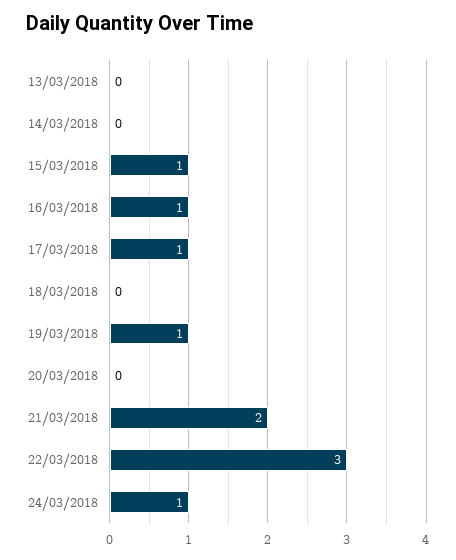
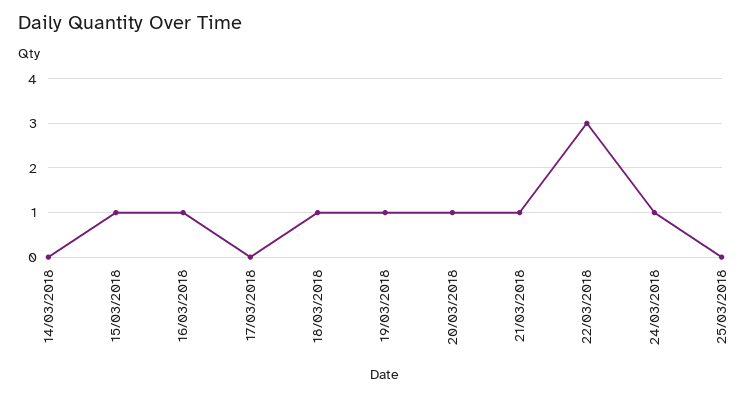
13/03/2018: 0 -> none
17/03/2018: 1 -> 0
18/03/2018: 0 -> 1
20/03/2018: 0 -> 1
21/03/2018: 2 -> 1
25/03/2018: none -> 0

